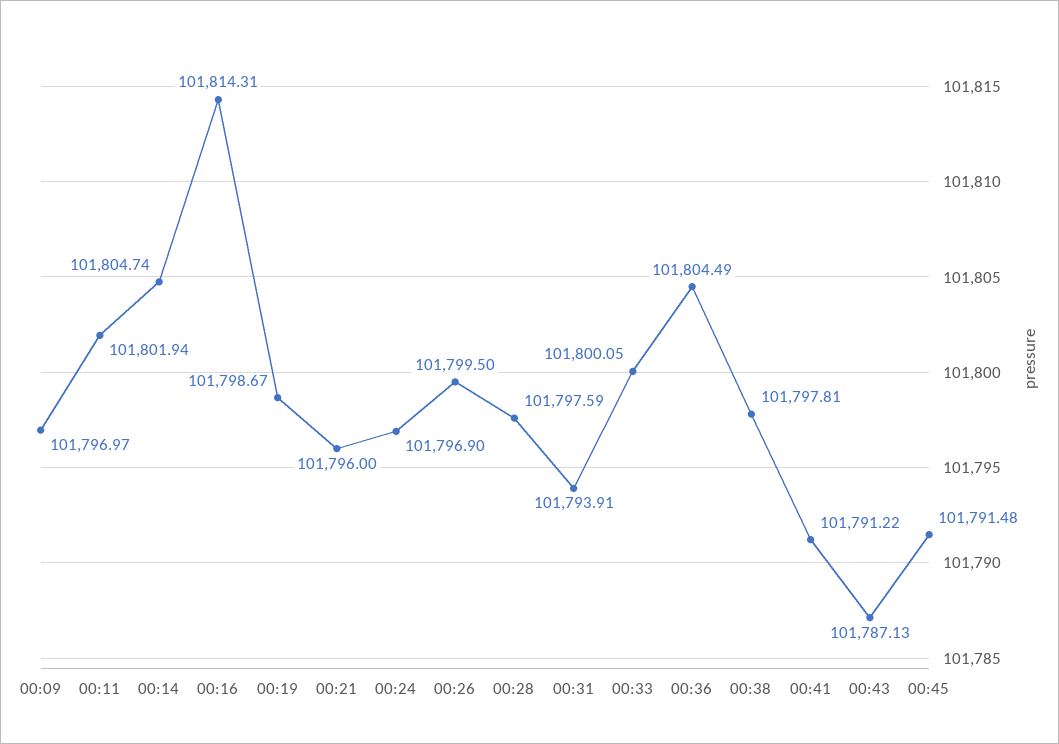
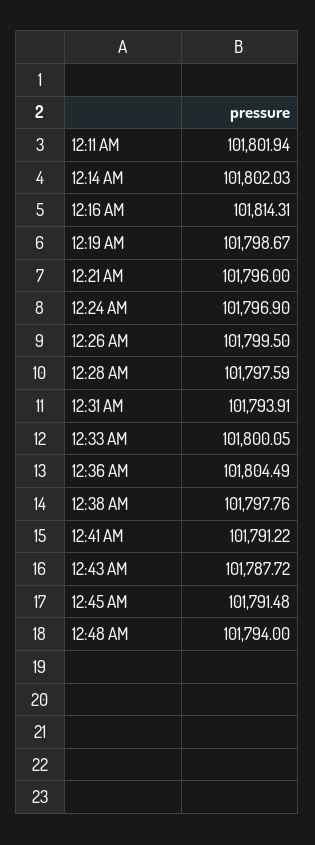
00:09: 101796.97 -> none
00:14: 101804.74 -> 101802.03
00:38: 101797.81 -> 101797.76
00:43: 101787.13 -> 101787.72
12:48 AM: none -> 101794

